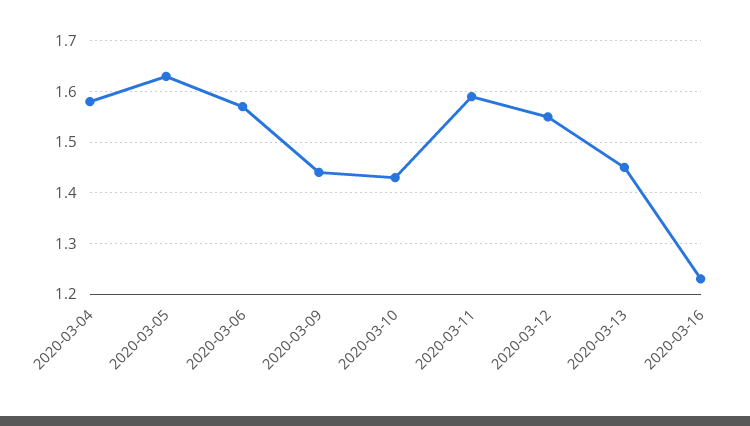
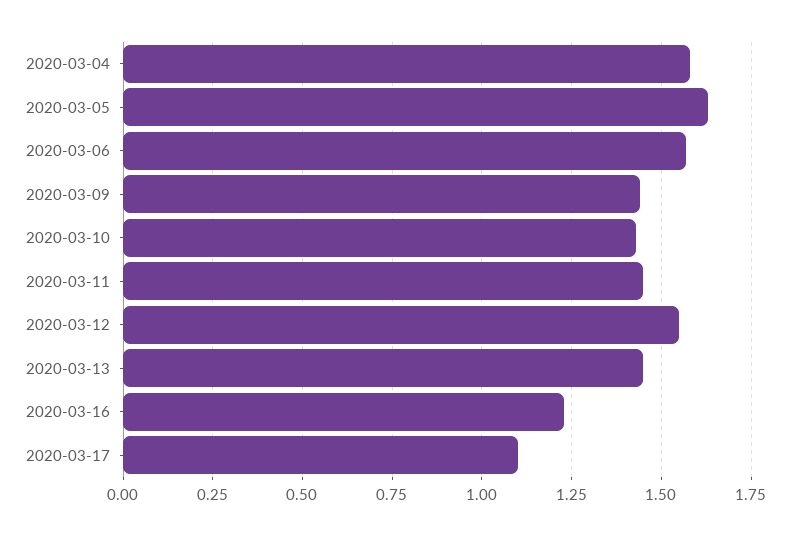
2020-03-11: 1.6 -> 1.45
2020-03-17: none -> 1.1

